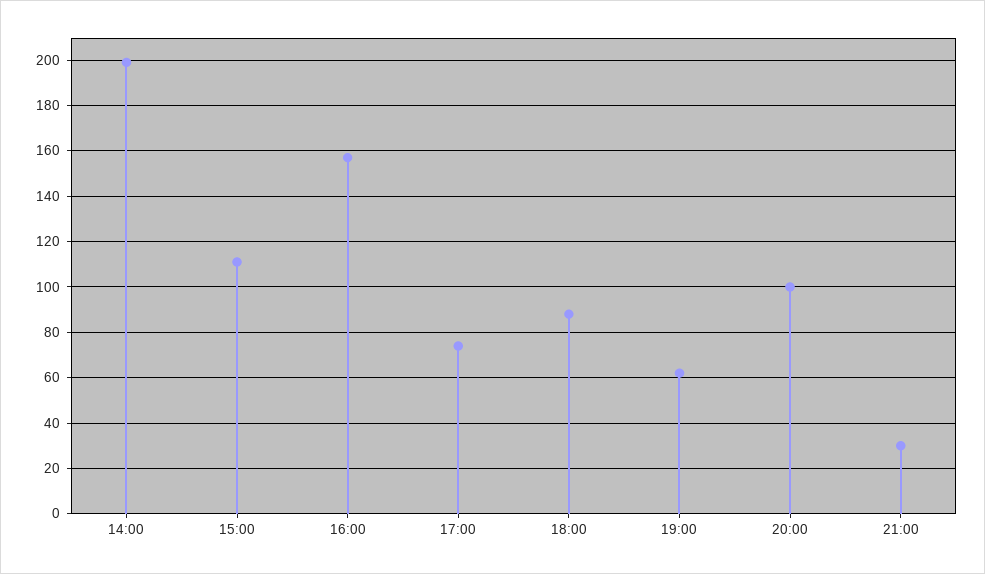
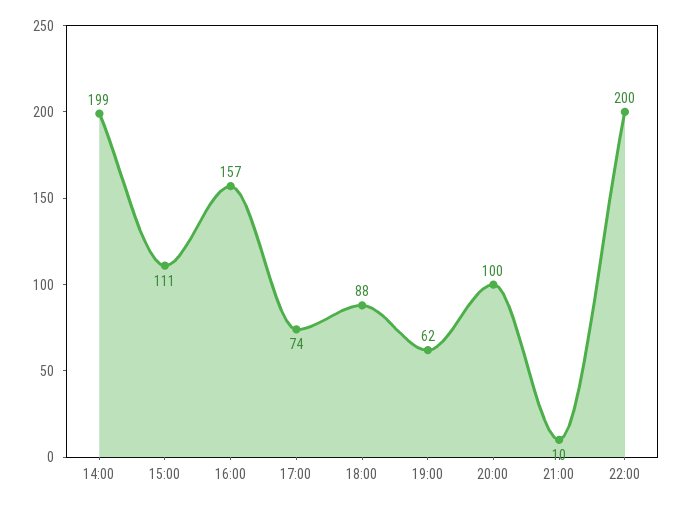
21:00: 30 -> 10
22:00: none -> 200

